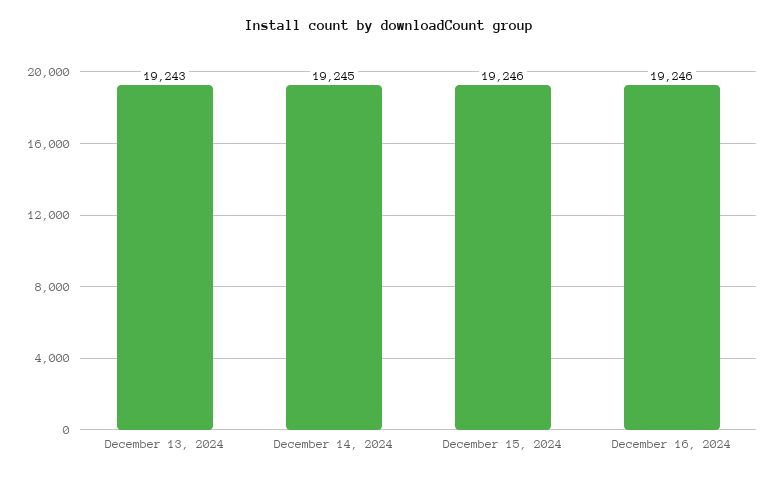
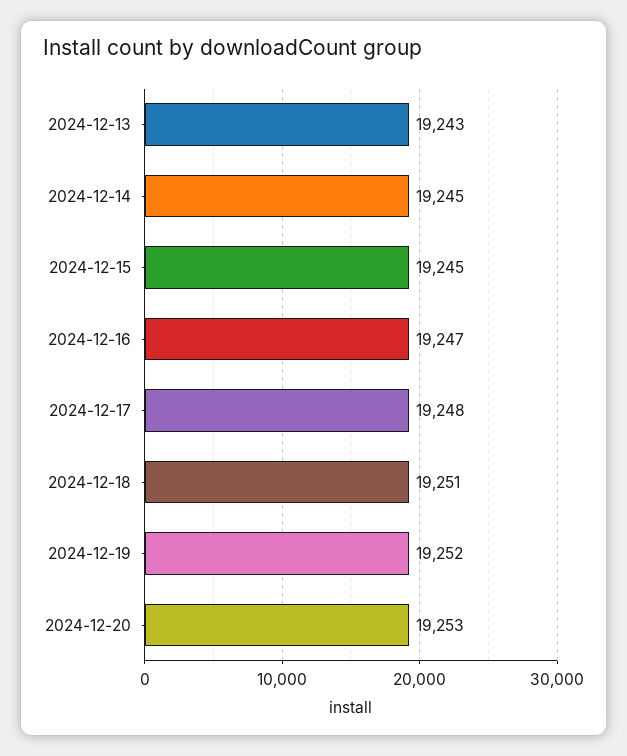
December 15, 2024: 19246 -> 19245
December 16, 2024: 19246 -> 19247
2024-12-17: none -> 19248
2024-12-18: none -> 19251
2024-12-19: none -> 19252
2024-12-20: none -> 19253

